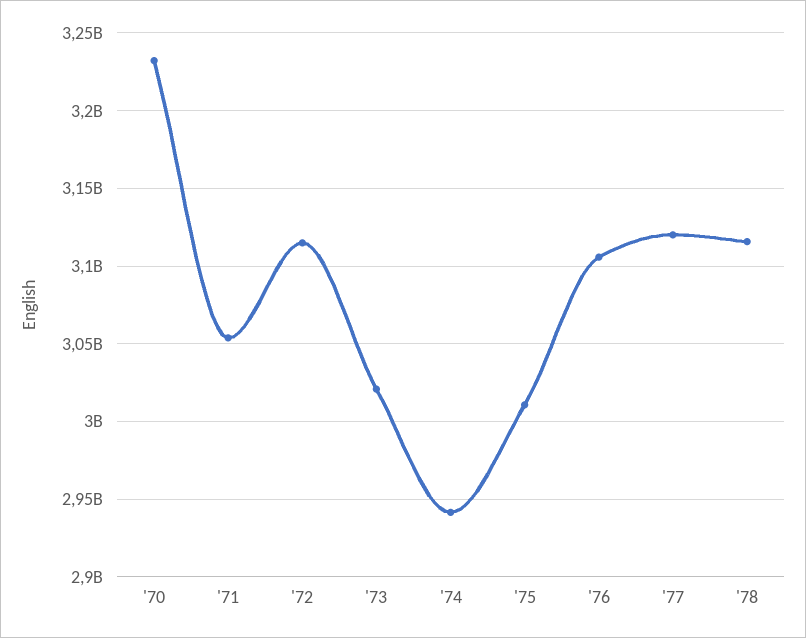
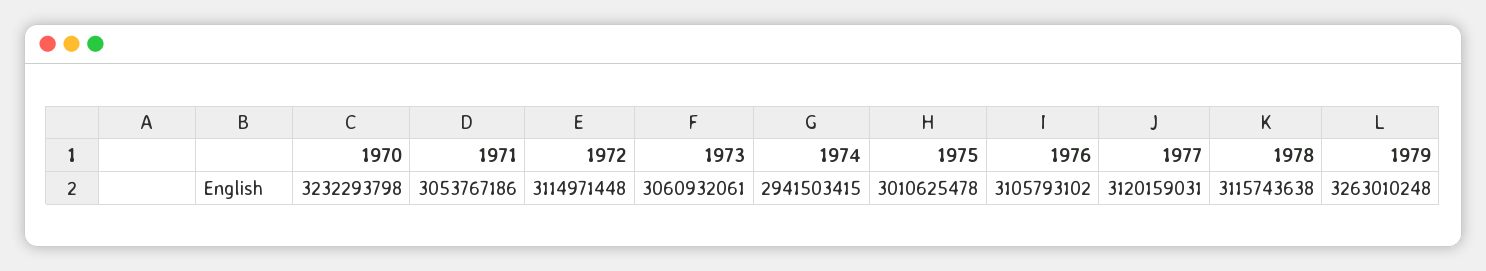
'73: 3020000000 -> 3060932061
1979: none -> 3263010248

